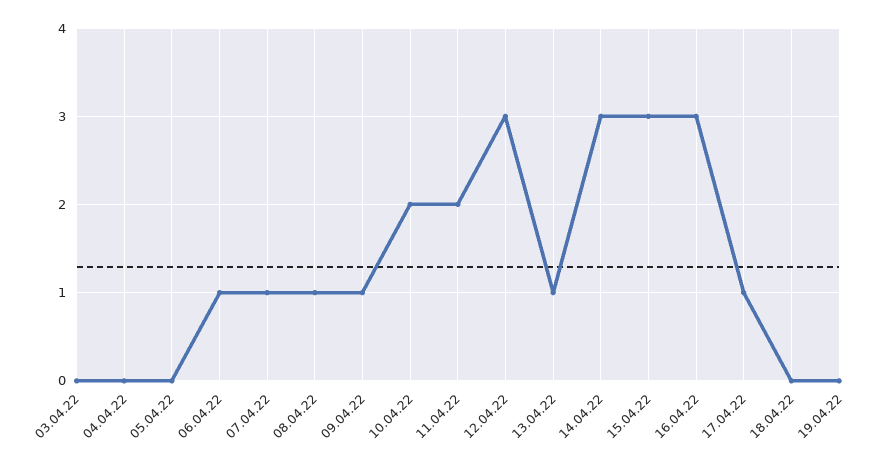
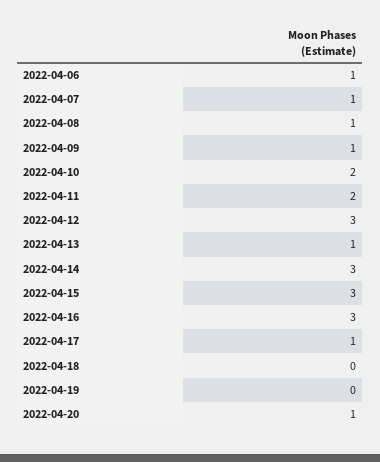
03.04.22: 0 -> none
04.04.22: 0 -> none
05.04.22: 0 -> none
2022-04-20: none -> 1

